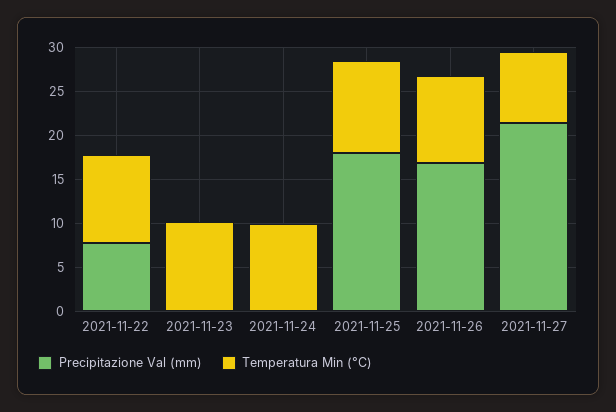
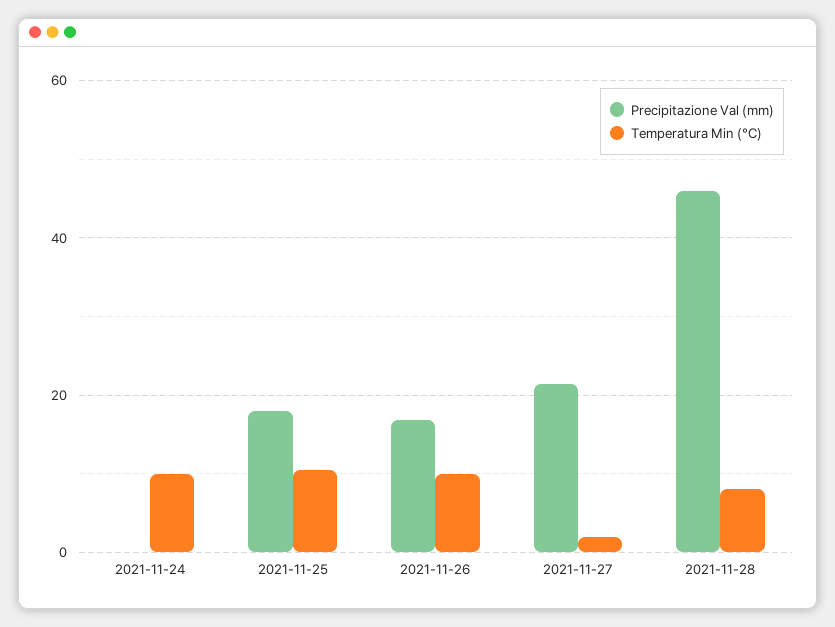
Precipitazione Val (mm), 2021-11-22: 8 -> none
Temperatura Min (°C), 2021-11-22: 10 -> none
Precipitazione Val (mm), 2021-11-23: 0 -> none
Temperatura Min (°C), 2021-11-23: 10 -> none
Temperatura Min (°C), 2021-11-27: 8 -> 2
Precipitazione Val (mm), 2021-11-28: none -> 46
Temperatura Min (°C), 2021-11-28: none -> 8

